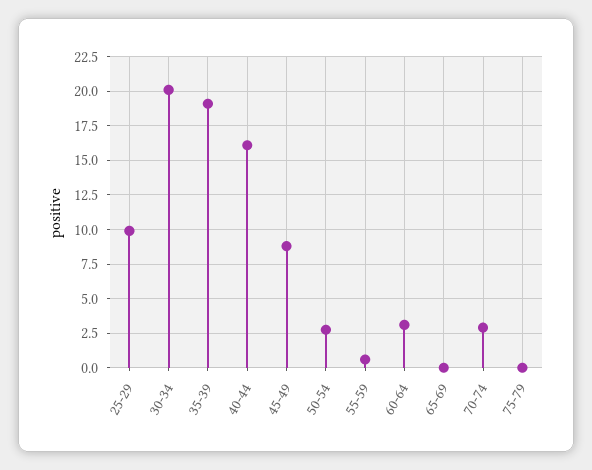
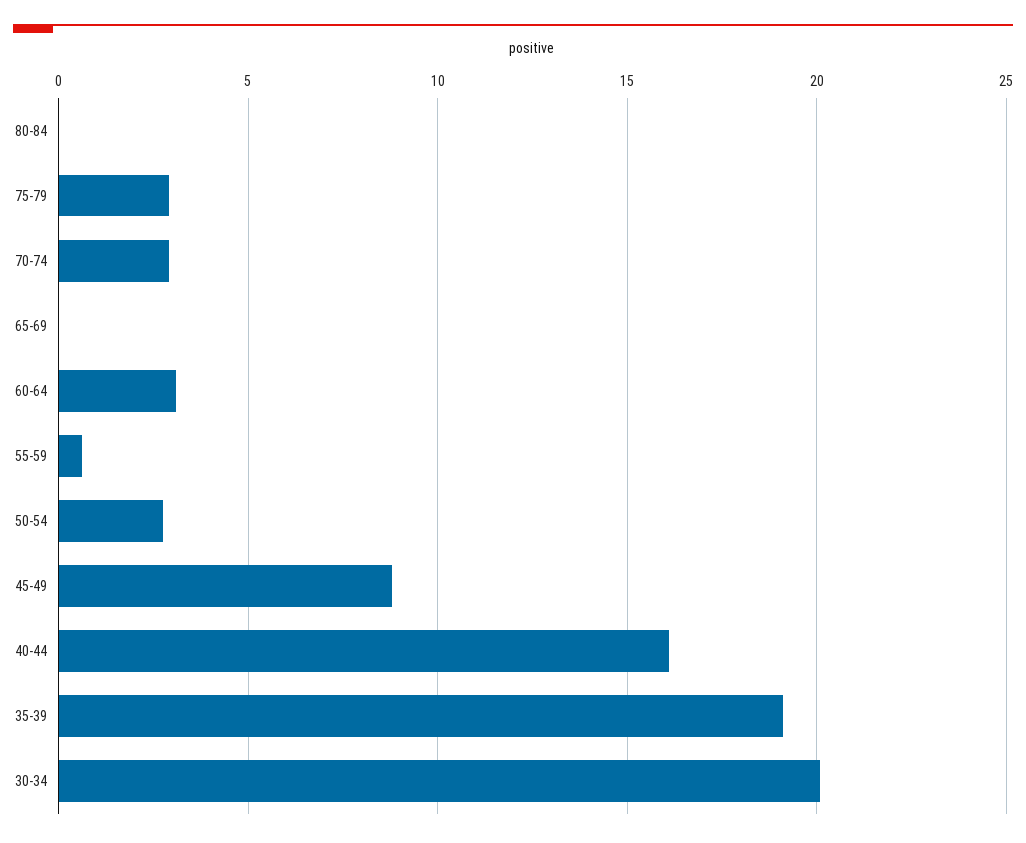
25-29: 10 -> none
75-79: 0 -> 3
80-84: none -> 0

